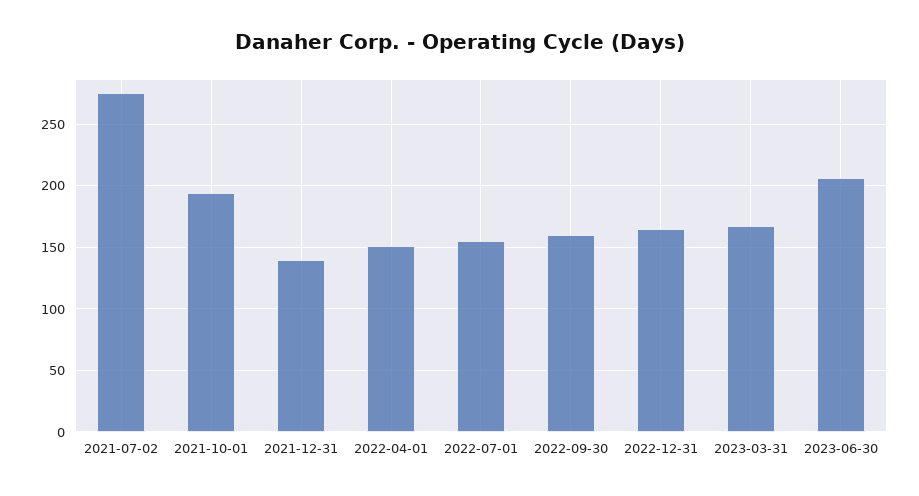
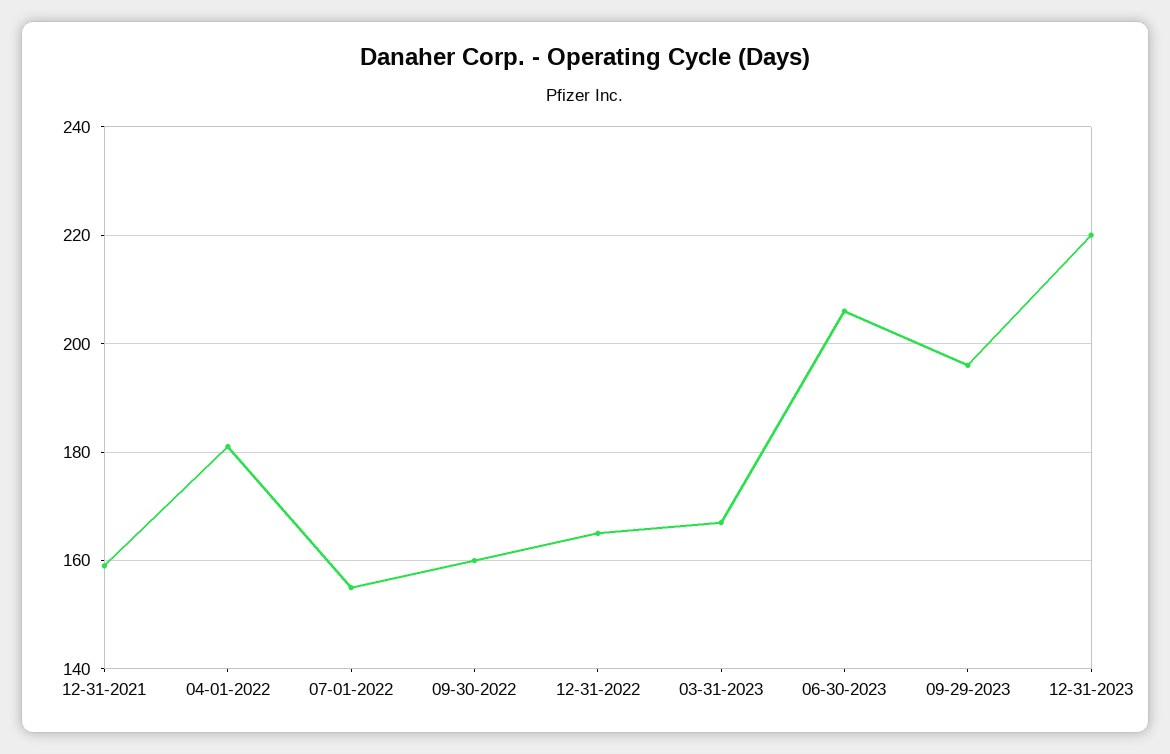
2021-07-02: 275 -> none
2021-10-01: 195 -> none
2021-12-31: 140 -> 160
2022-04-01: 150 -> 180
09-29-2023: none -> 195
12-31-2023: none -> 220

